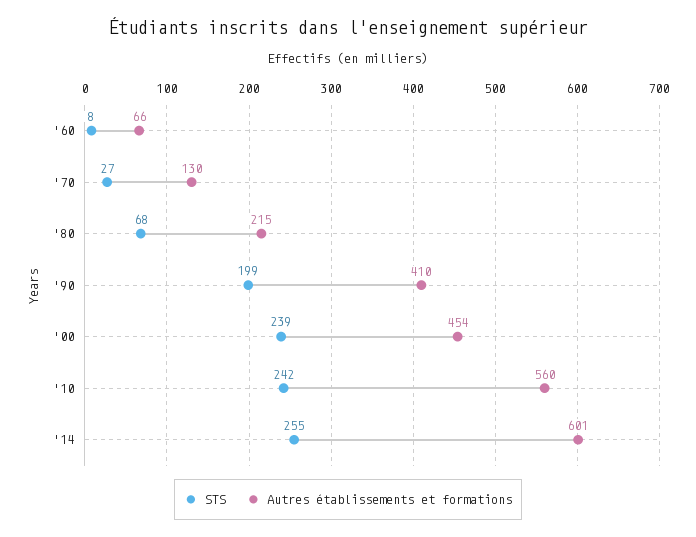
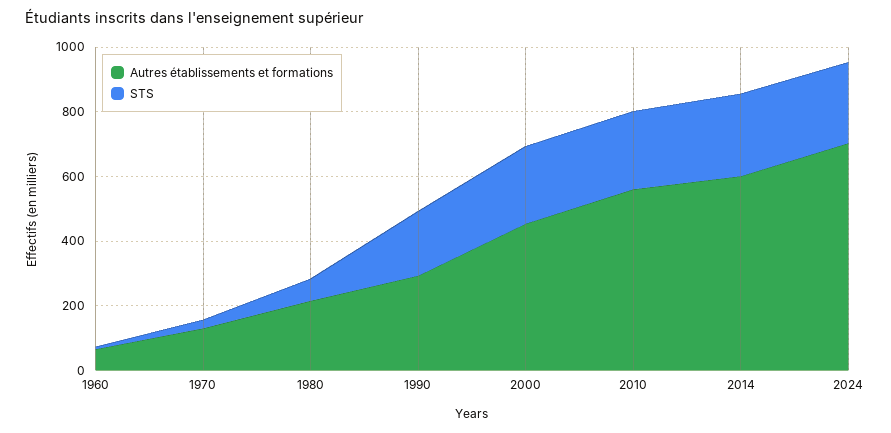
Autres établissements et formations, '90: 410 -> 300
Autres établissements et formations, 2024: none -> 700
STS, 2024: none -> 250

